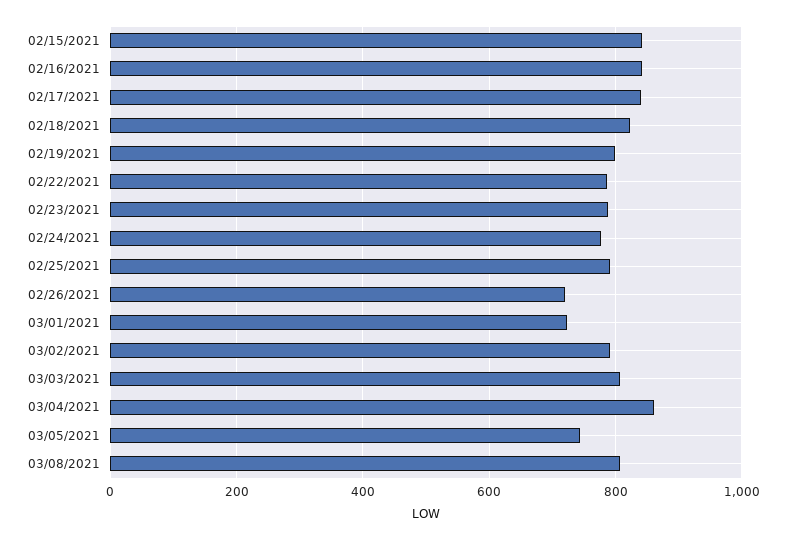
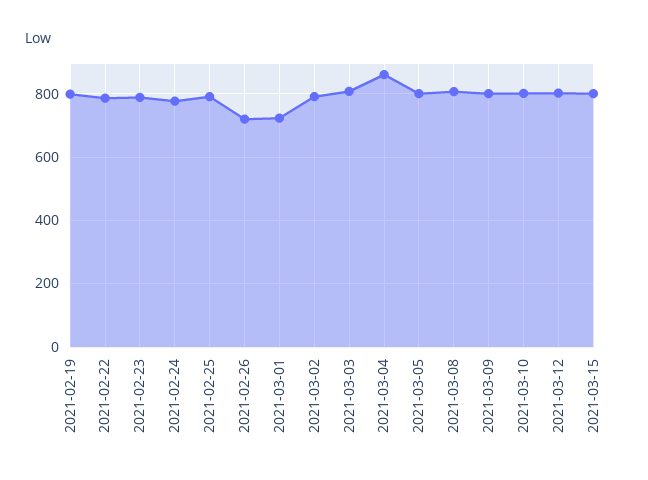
02/15/2021: 840 -> none
02/16/2021: 840 -> none
02/17/2021: 840 -> none
02/18/2021: 820 -> none
03/05/2021: 740 -> 800
2021-03-09: none -> 800
2021-03-10: none -> 800
2021-03-12: none -> 800
2021-03-15: none -> 800

